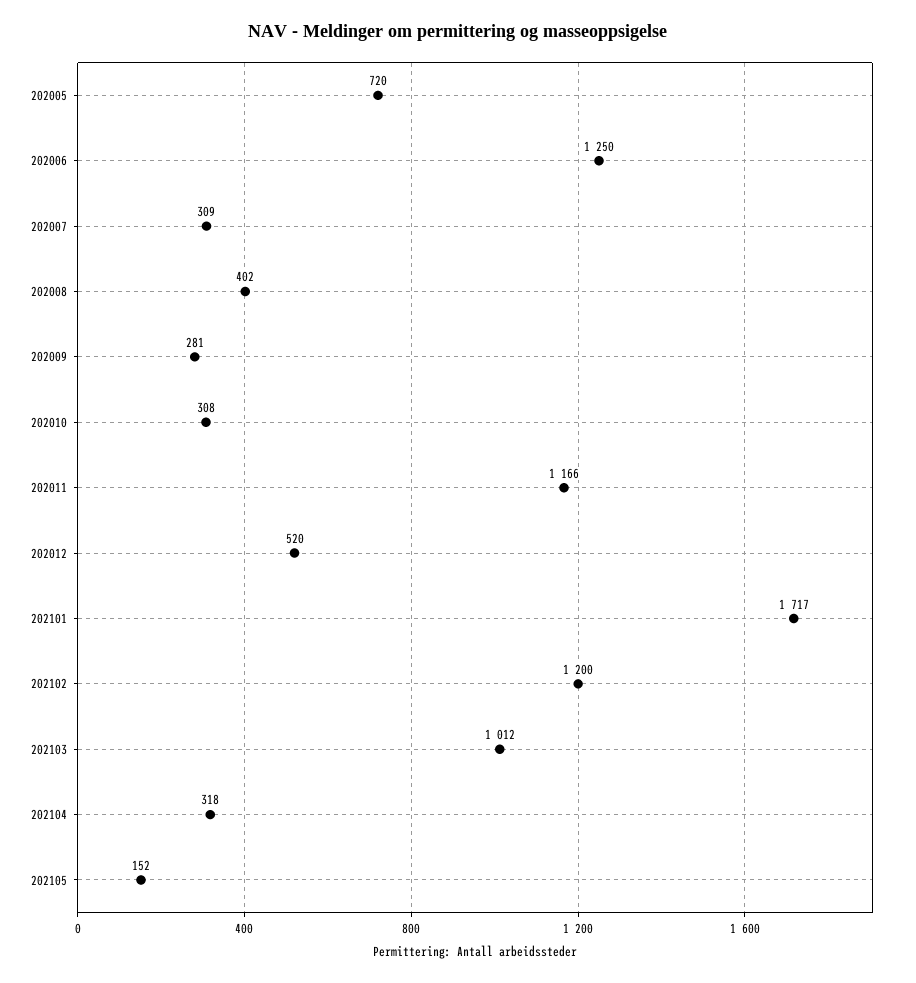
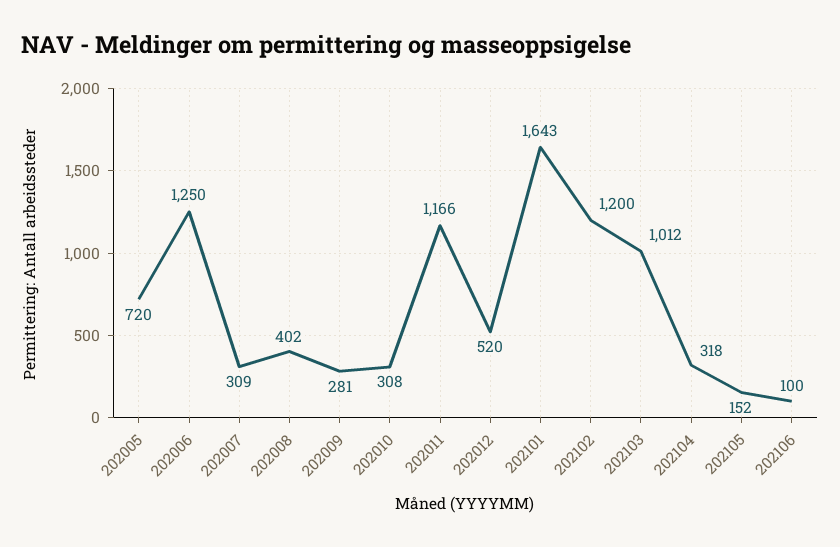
202101: 1717 -> 1643
202106: none -> 100

